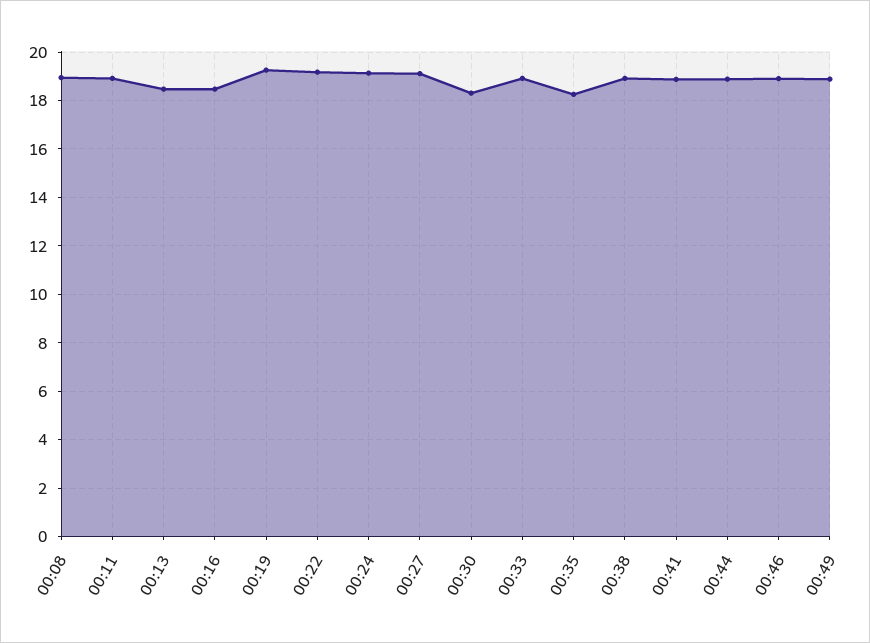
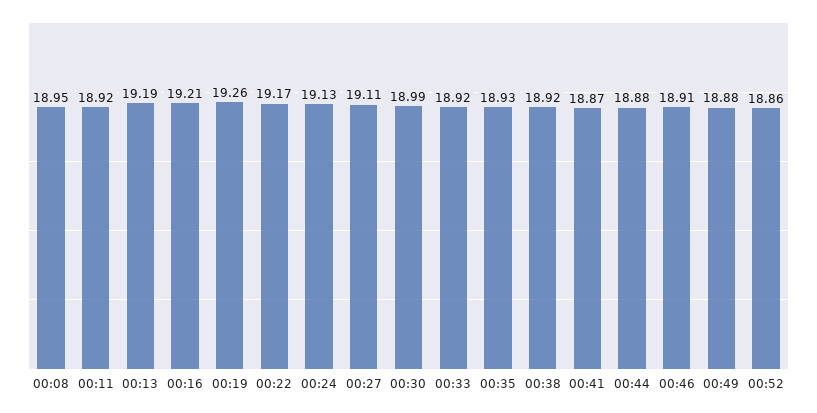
00:13: 18.5 -> 19.19
00:16: 18.5 -> 19.21
00:30: 18.25 -> 18.99
00:35: 18.25 -> 18.93
00:52: none -> 18.86

